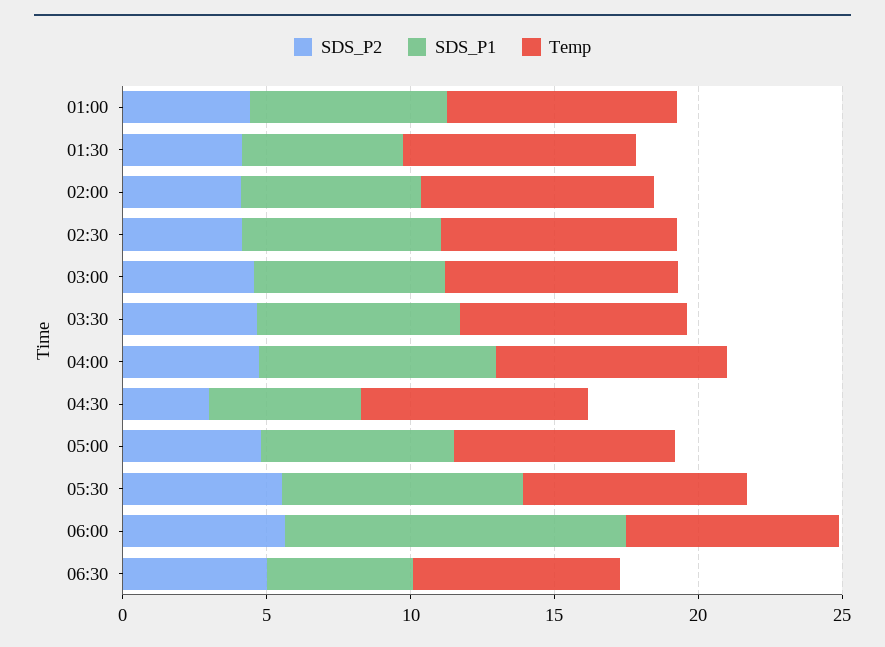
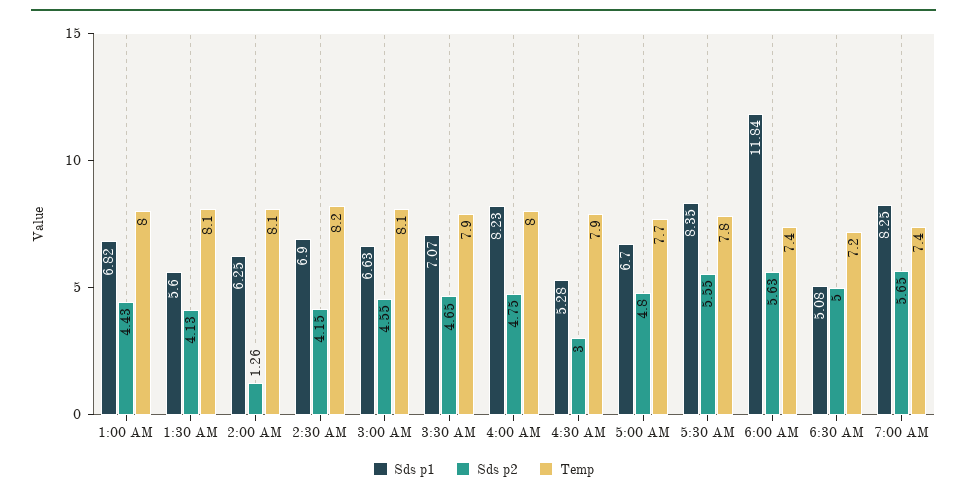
SDS_P2, 02:00: 4 -> 1.26
SDS_P1, 7:00 AM: none -> 8.25
SDS_P2, 7:00 AM: none -> 5.65
Temp, 7:00 AM: none -> 7.4

